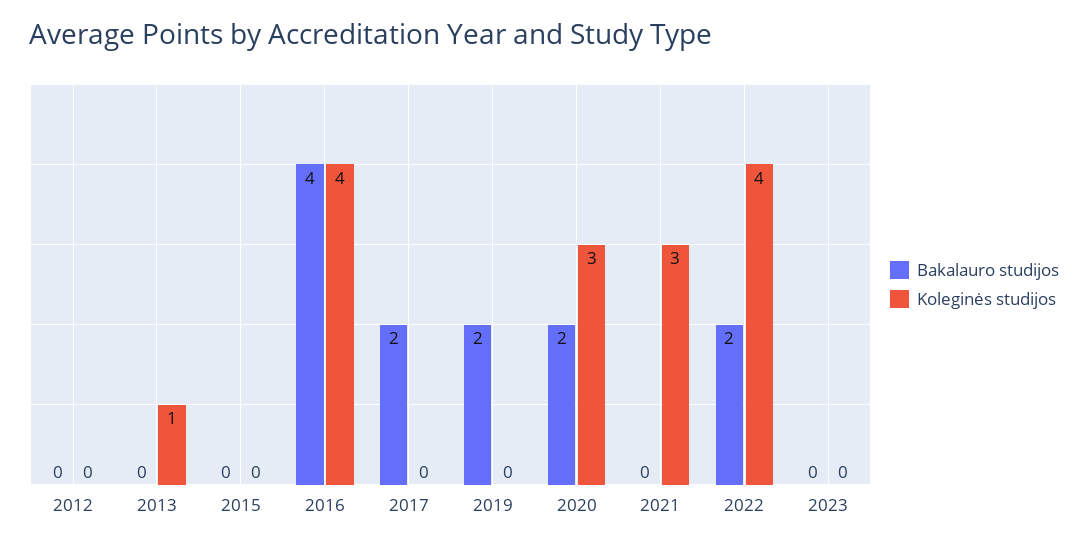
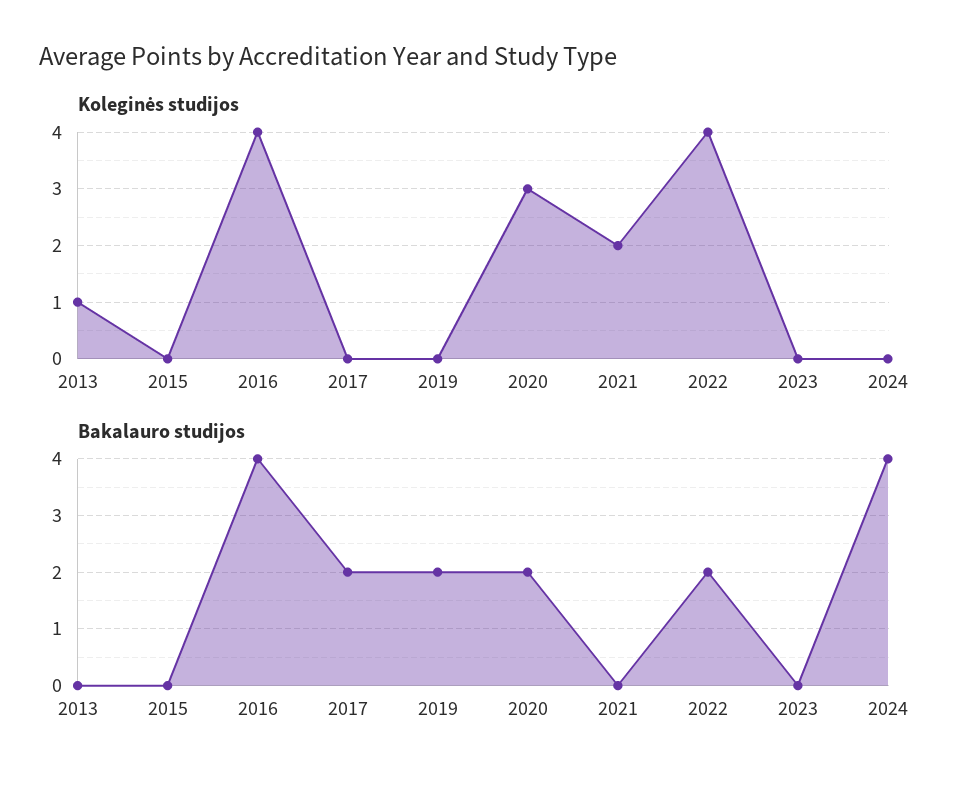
Bakalauro studijos, 2012: 0 -> none
Koleginės studijos, 2012: 0 -> none
Koleginės studijos, 2021: 3 -> 2
Koleginės studijos, 2024: none -> 0
Bakalauro studijos, 2024: none -> 4

